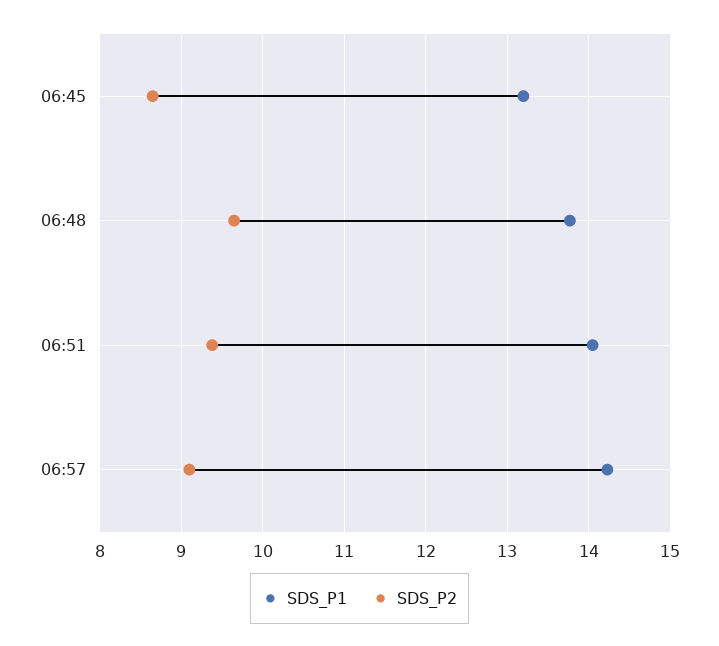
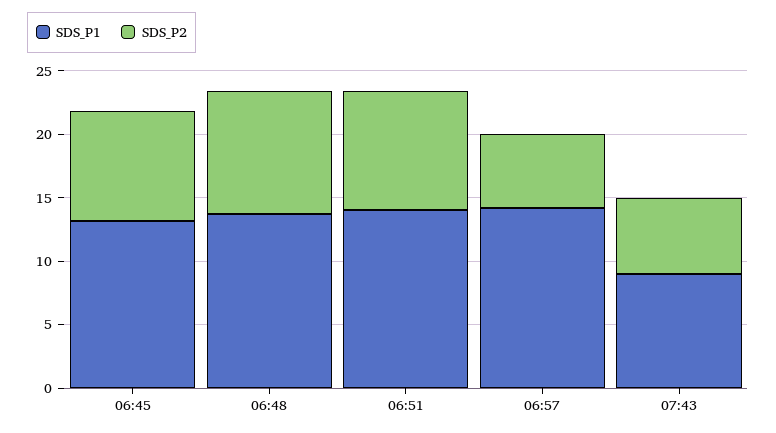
SDS_P2, 06:57: 9.1 -> 6
SDS_P1, 07:43: none -> 9
SDS_P2, 07:43: none -> 6

